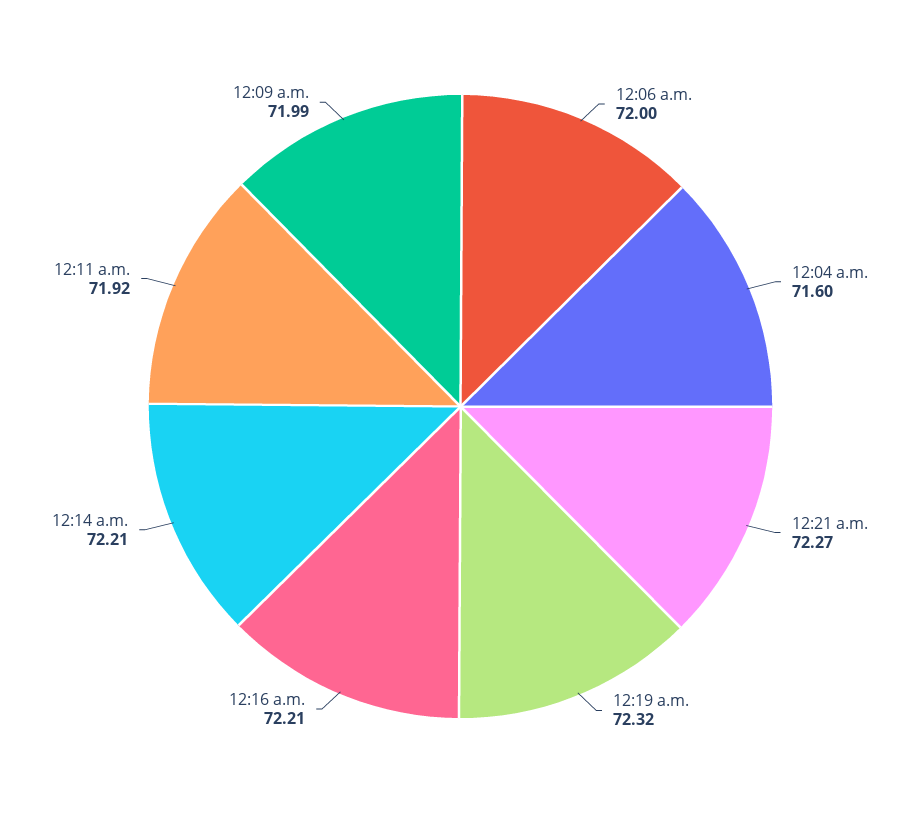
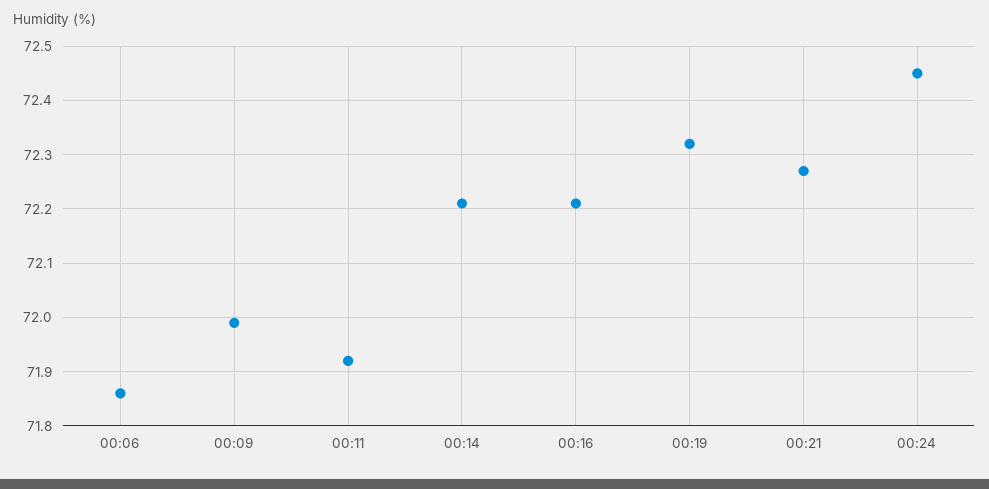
12:06 a.m.: 72 -> 71.85
12:04 a.m.: 71.6 -> none
00:24: none -> 72.45

